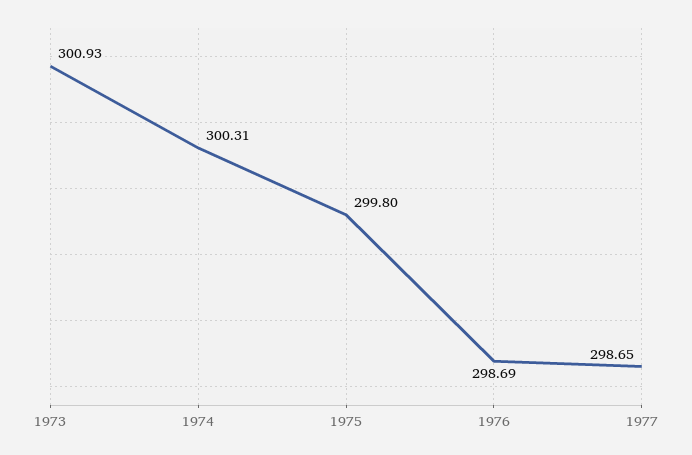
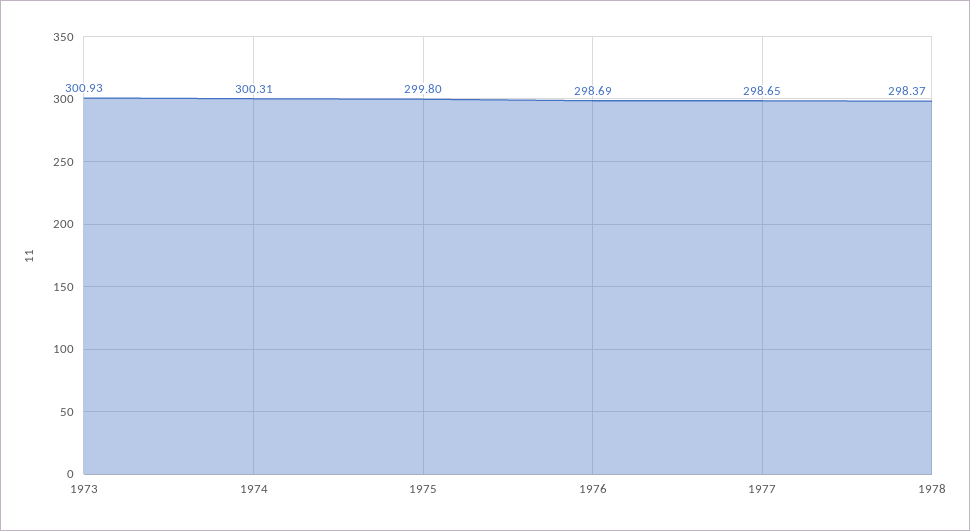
1978: none -> 298.37

